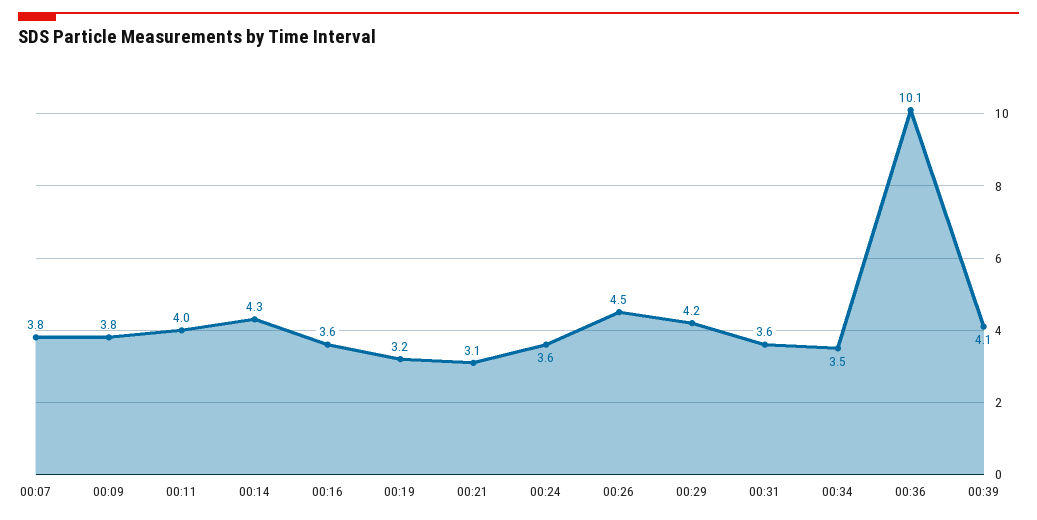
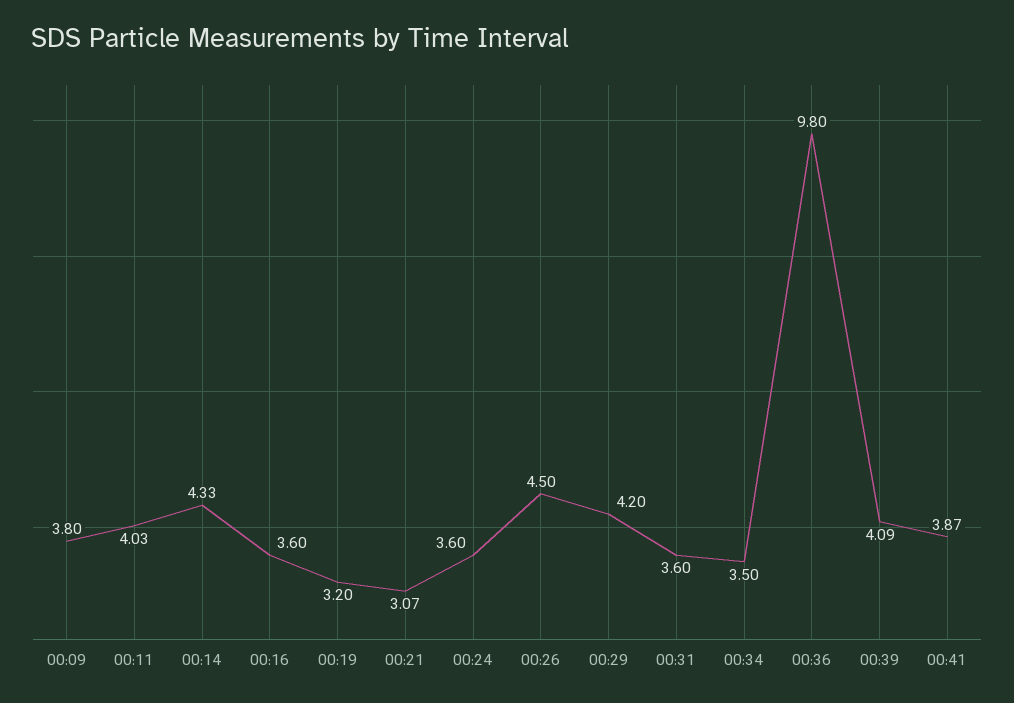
00:07: 3.8 -> none
00:36: 10.1 -> 9.8
00:41: none -> 3.87

